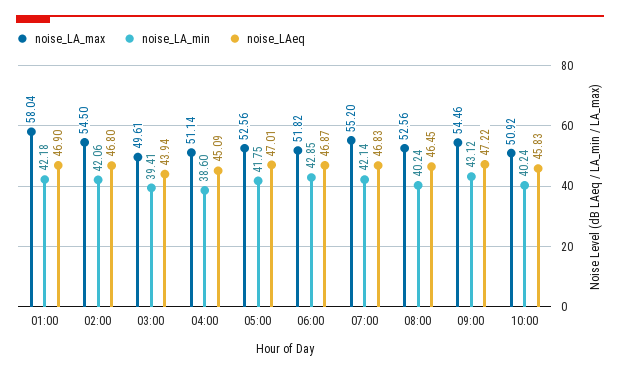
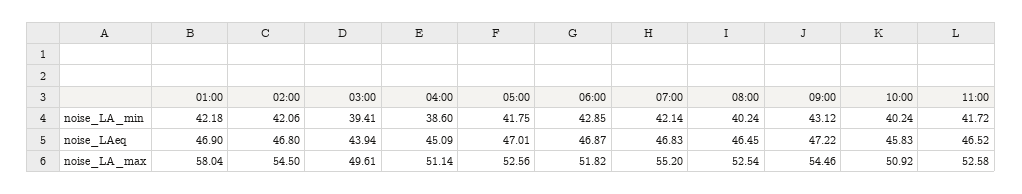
noise_LA_max, 08:00: 52.56 -> 52.54
noise_LA_min, 11:00: none -> 41.72
noise_LAeq, 11:00: none -> 46.52
noise_LA_max, 11:00: none -> 52.58

